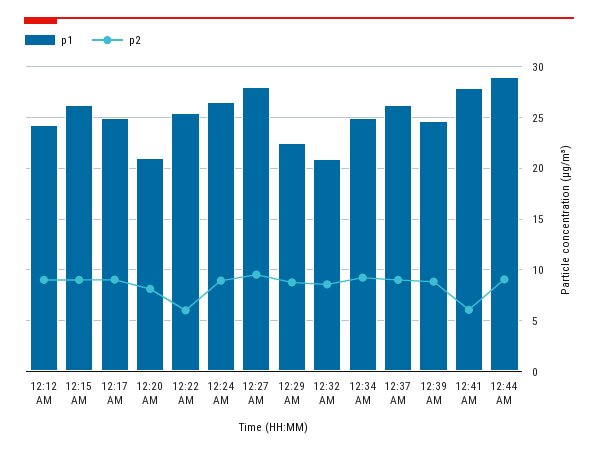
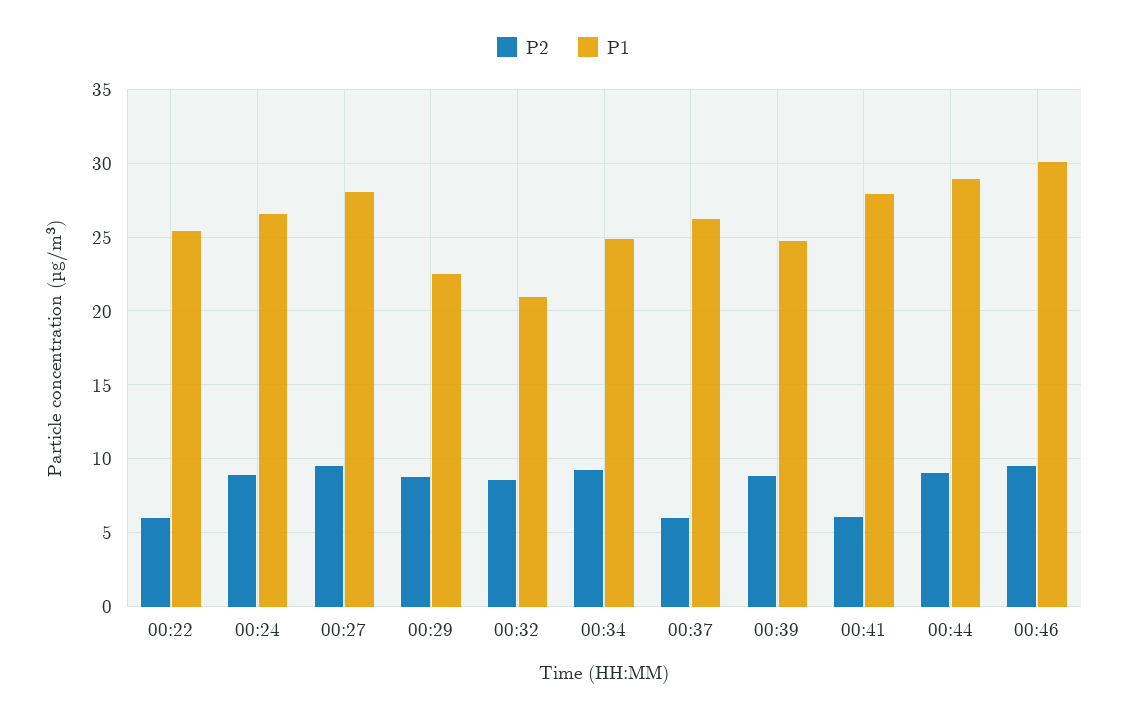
p1, 12:12 AM: 24 -> none
p2, 12:12 AM: 9 -> none
p1, 12:15 AM: 26 -> none
p2, 12:15 AM: 9 -> none
p1, 12:17 AM: 25 -> none
p2, 12:17 AM: 9 -> none
p1, 12:20 AM: 21 -> none
p2, 12:20 AM: 8 -> none
p2, 12:37 AM: 9 -> 6
p2, 00:46: none -> 9.5
p1, 00:46: none -> 30

